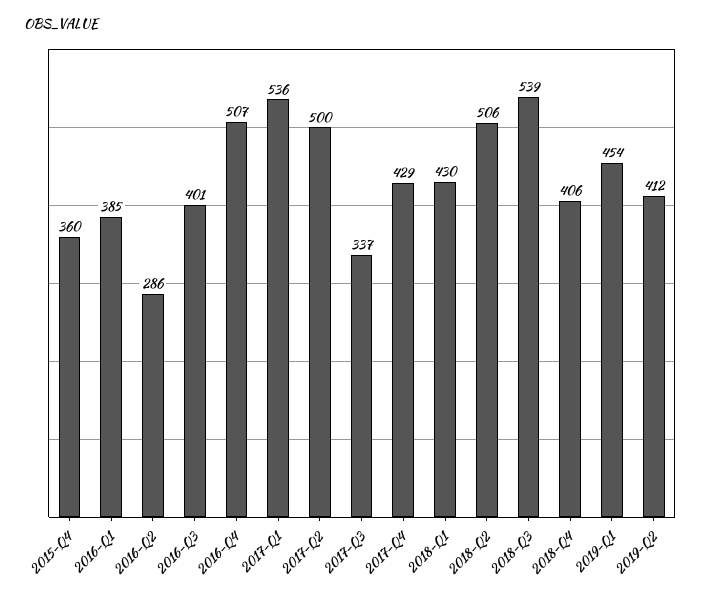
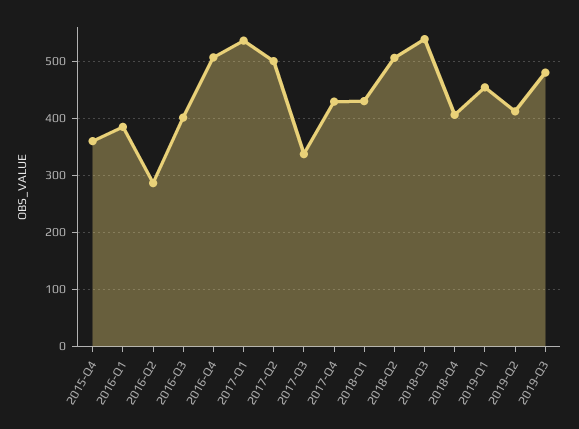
2019-Q3: none -> 480

